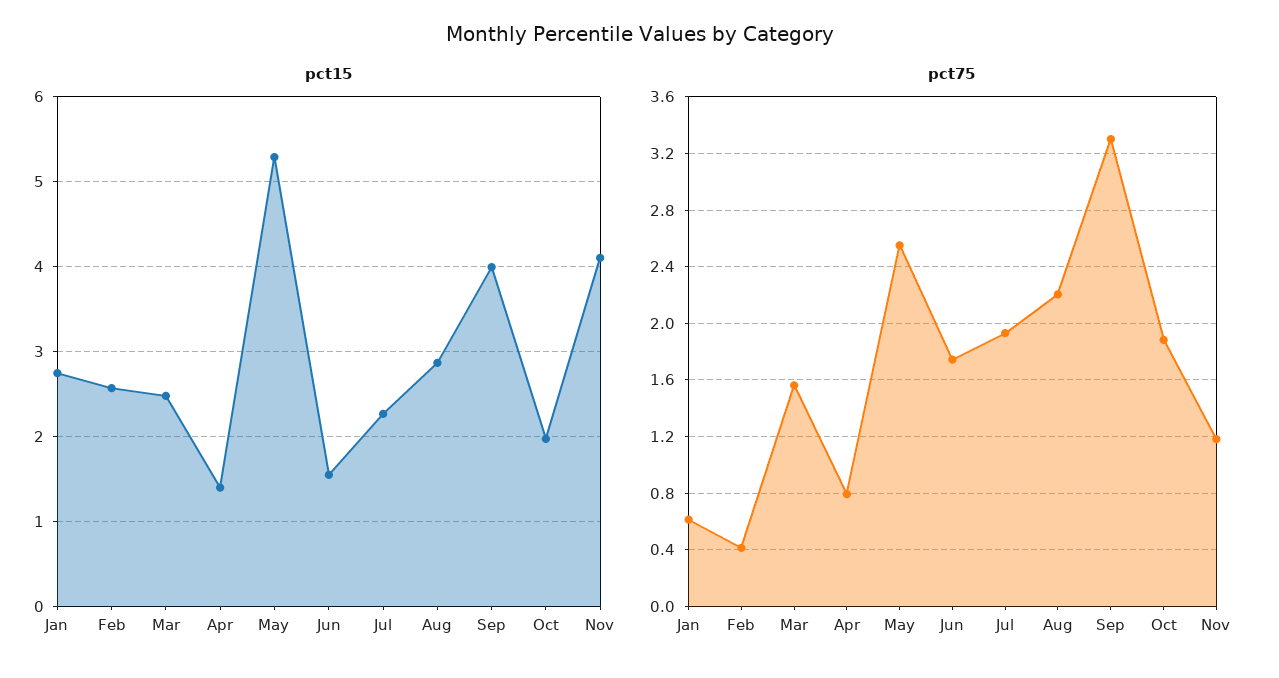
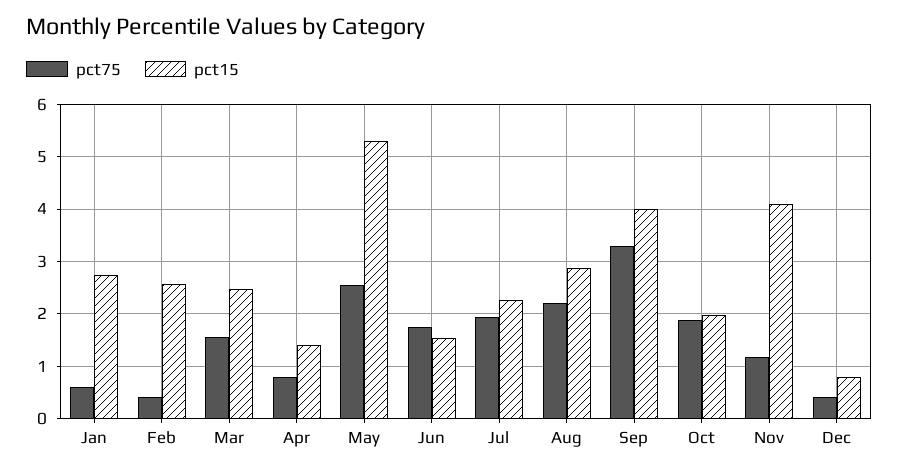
pct75, Dec: none -> 0.4
pct15, Dec: none -> 0.8

